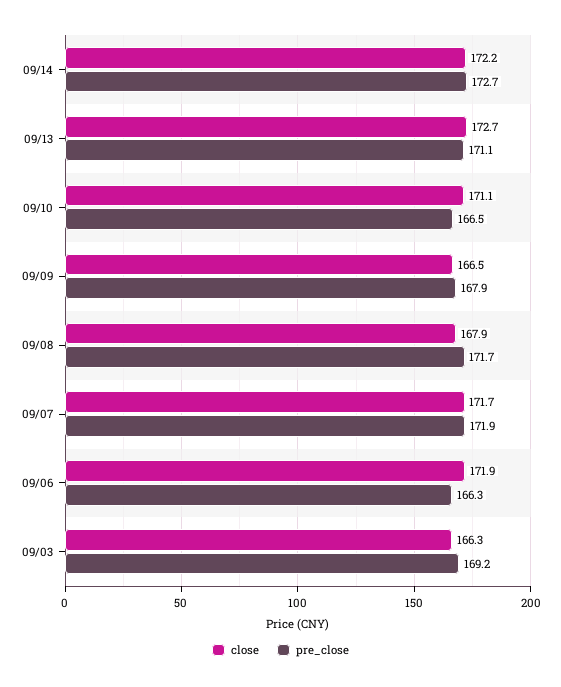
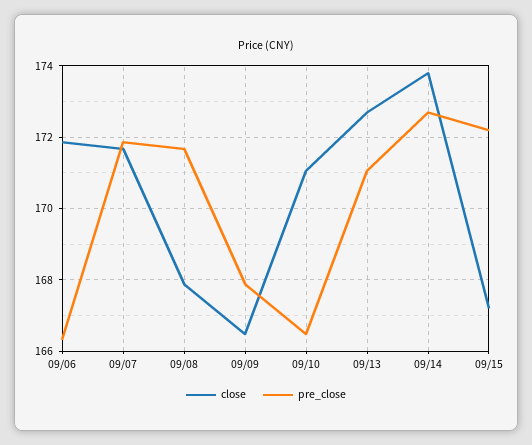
close, 09/14: 172.2 -> 173.8
close, 09/03: 166.3 -> none
pre_close, 09/03: 169.2 -> none
close, 09/15: none -> 167.2
pre_close, 09/15: none -> 172.2

